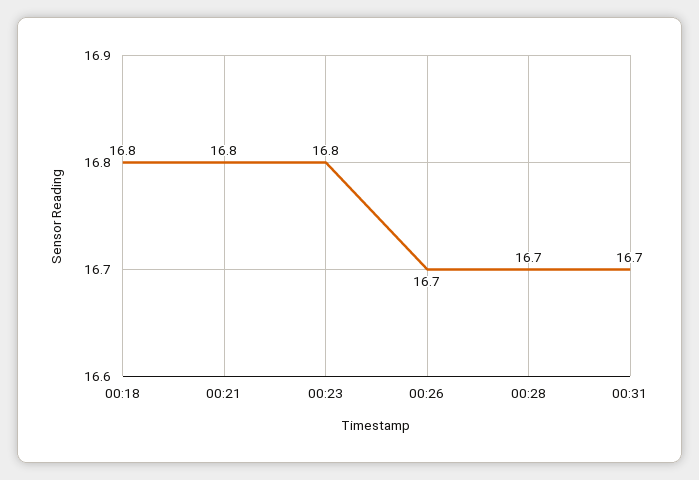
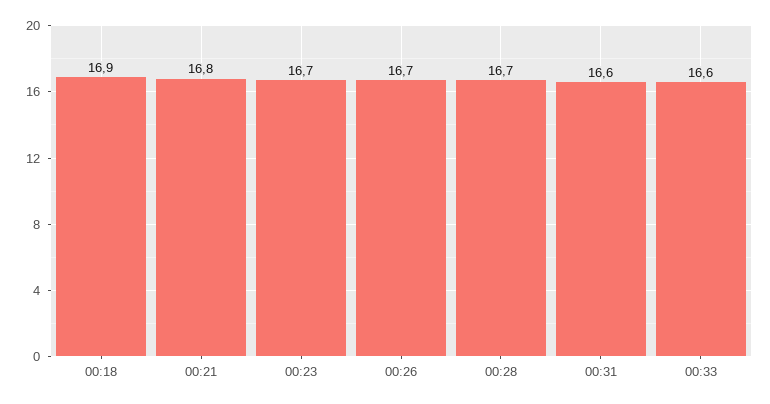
00:18: 16.8 -> 16.9
00:23: 16.8 -> 16.7
00:31: 16.7 -> 16.6
00:33: none -> 16.6

